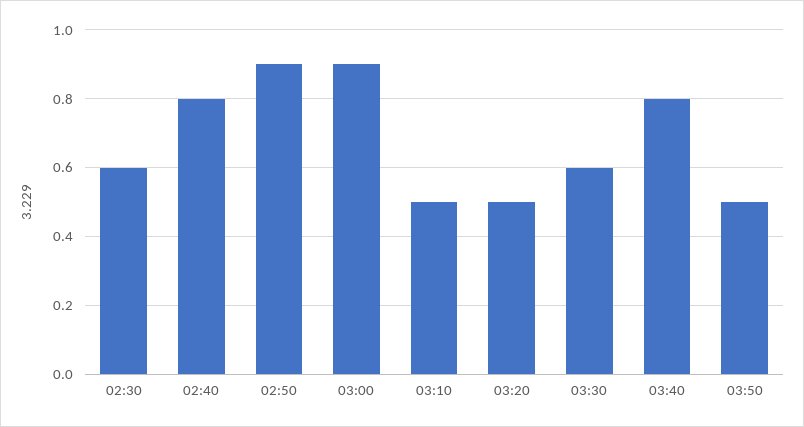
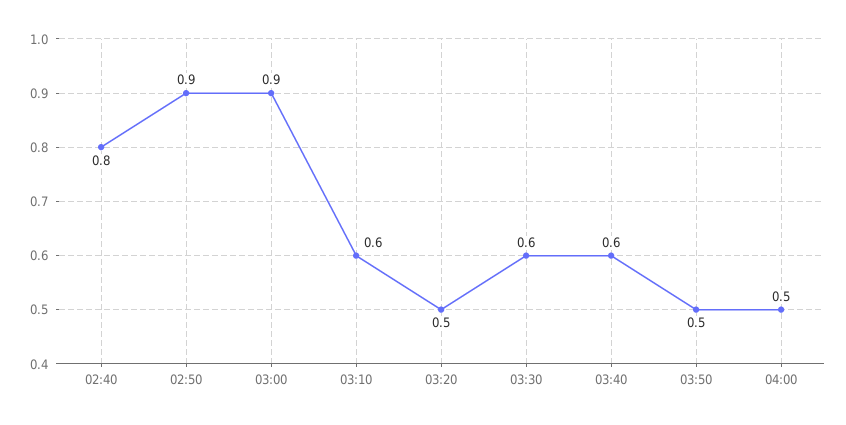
02:30: 0.6 -> none
03:10: 0.5 -> 0.6
03:40: 0.8 -> 0.6
04:00: none -> 0.5

